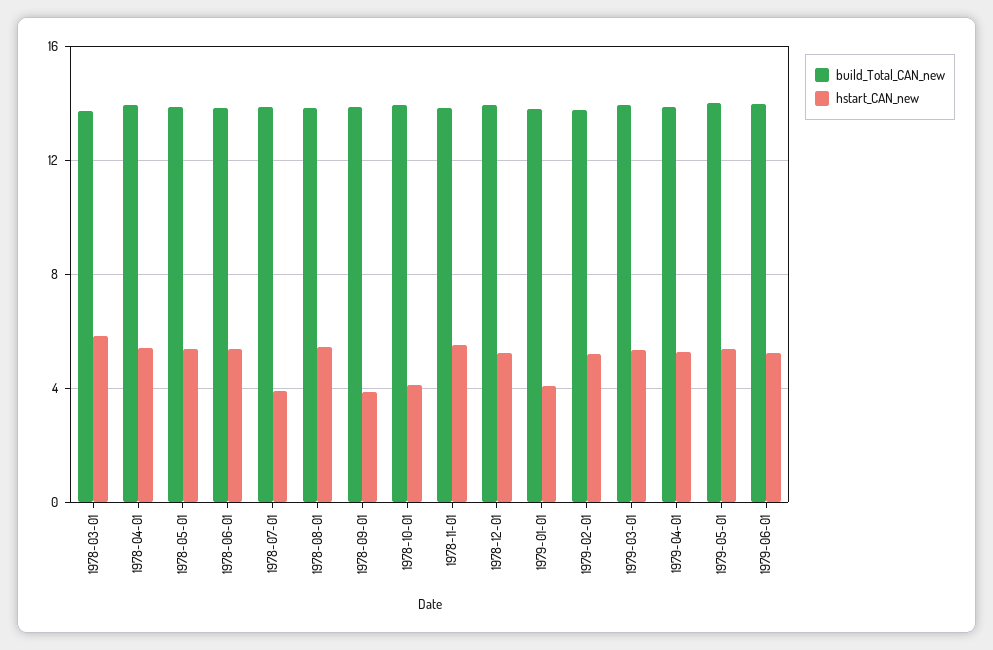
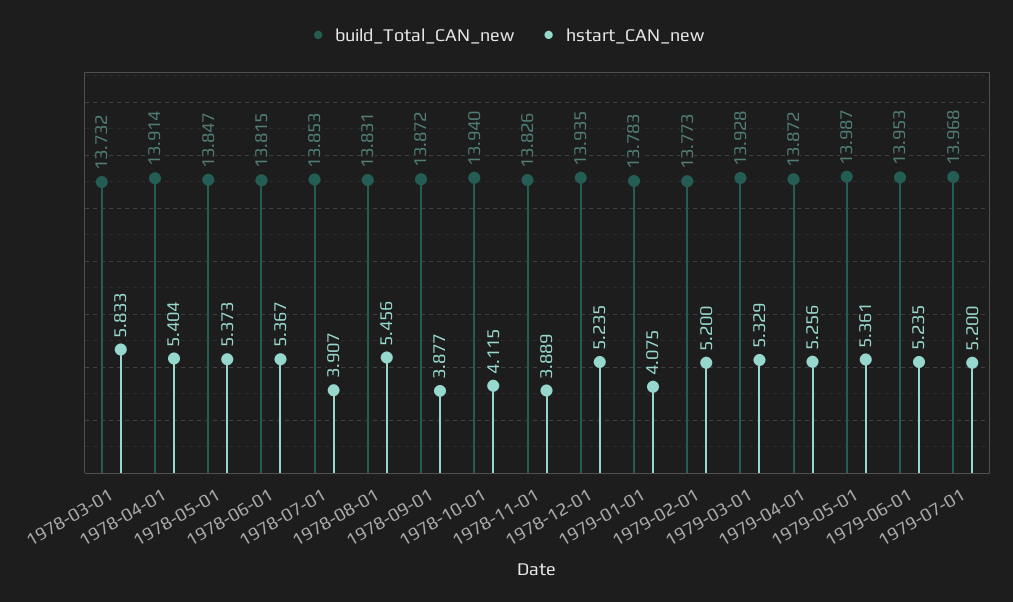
hstart_CAN_new, 1978-11-01: 5.5 -> 3.889
build_Total_CAN_new, 1979-07-01: none -> 13.968
hstart_CAN_new, 1979-07-01: none -> 5.2

